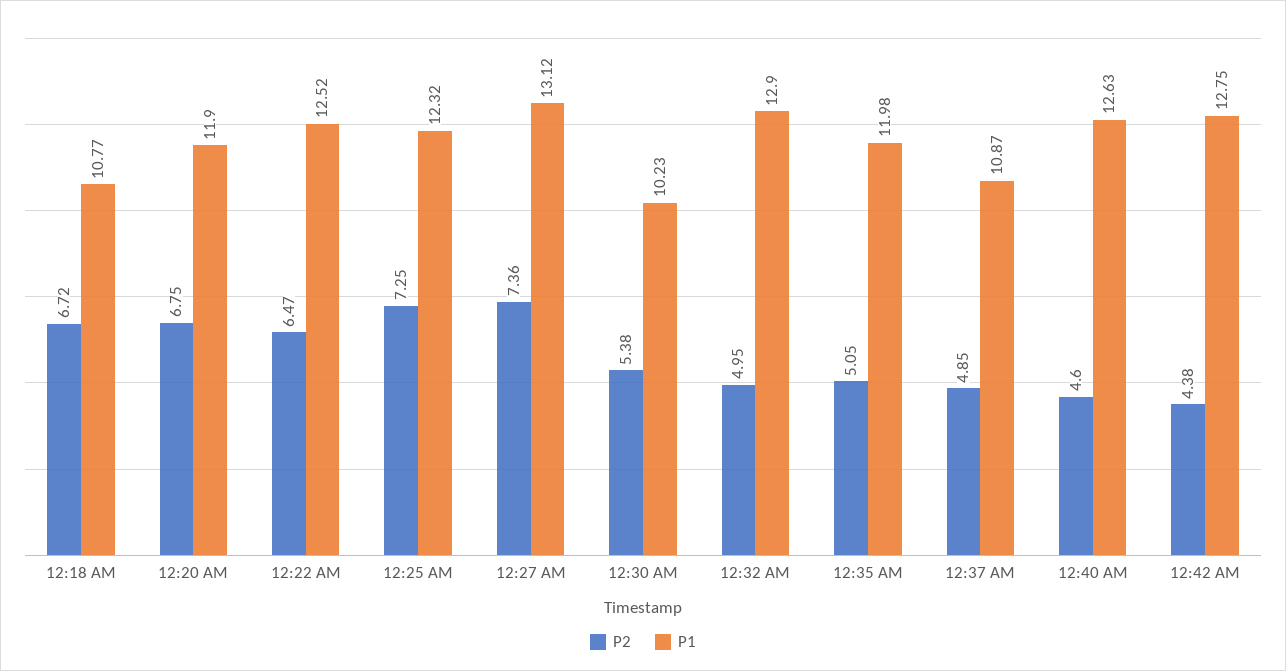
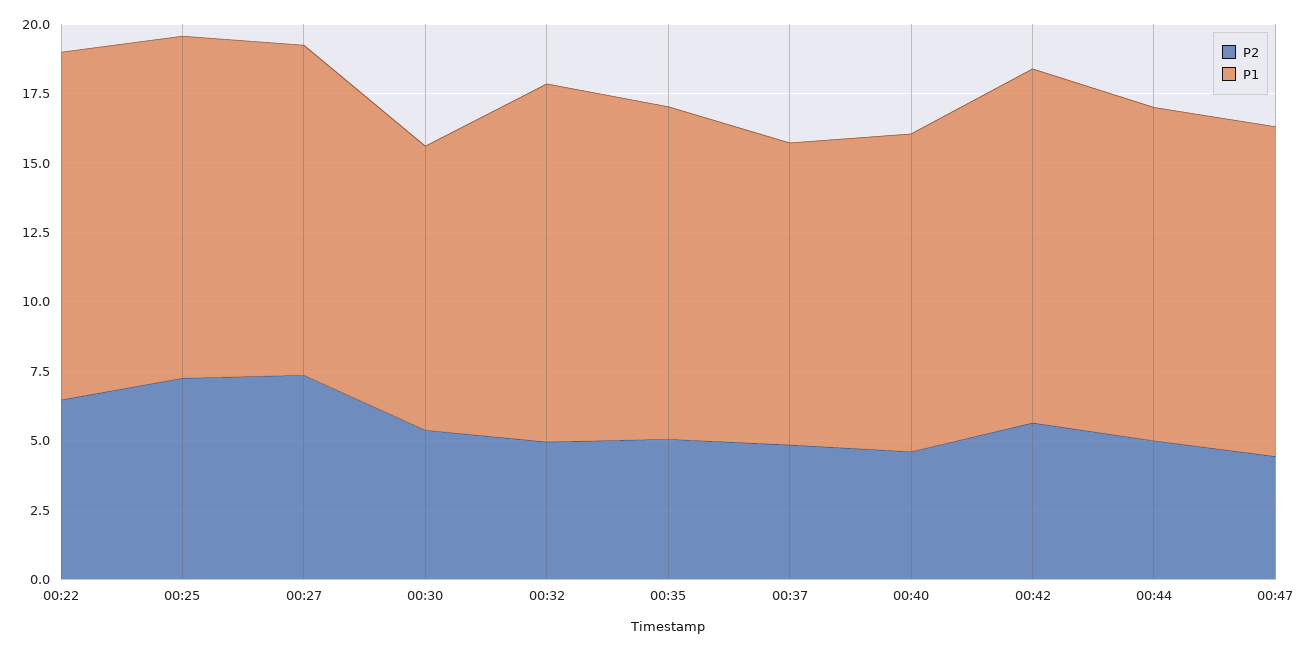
P2, 12:18 AM: 6.72 -> none
P1, 12:18 AM: 10.77 -> none
P2, 12:20 AM: 6.75 -> none
P1, 12:20 AM: 11.9 -> none
P1, 12:27 AM: 13.12 -> 12
P1, 12:40 AM: 12.63 -> 11.5
P2, 12:42 AM: 4.38 -> 5.5
P2, 00:44: none -> 5
P1, 00:44: none -> 12
P2, 00:47: none -> 4.5
P1, 00:47: none -> 12

